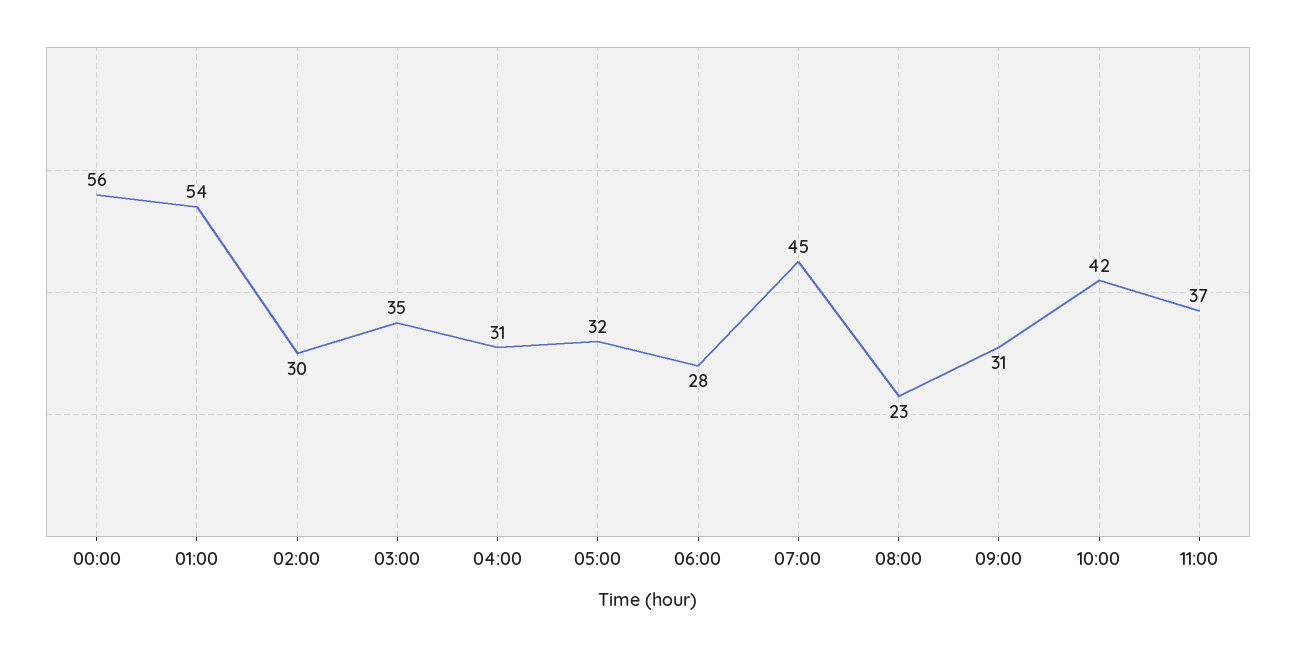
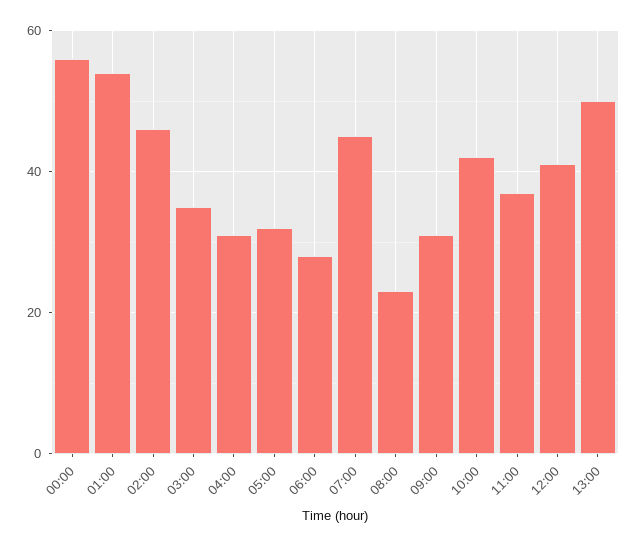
02:00: 30 -> 45
12:00: none -> 40
13:00: none -> 50

